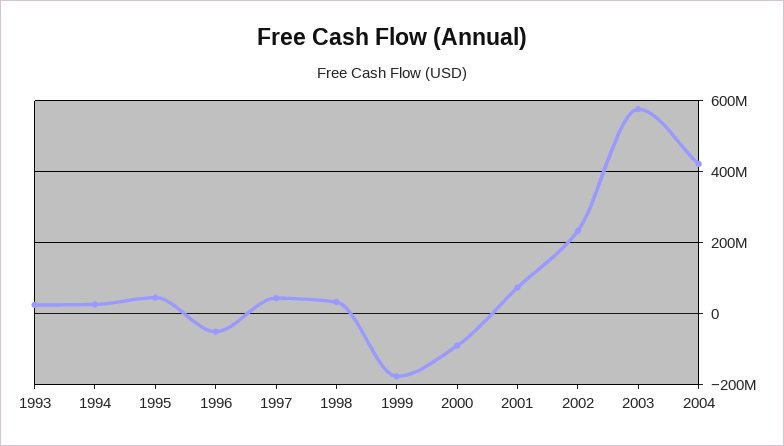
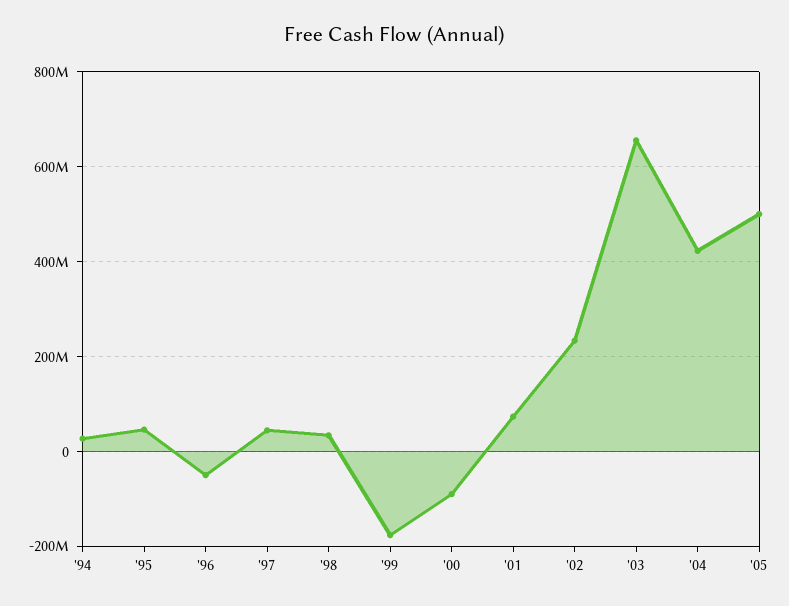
1993: 20000000 -> none
2003: 580000000 -> 660000000
'05: none -> 500000000

